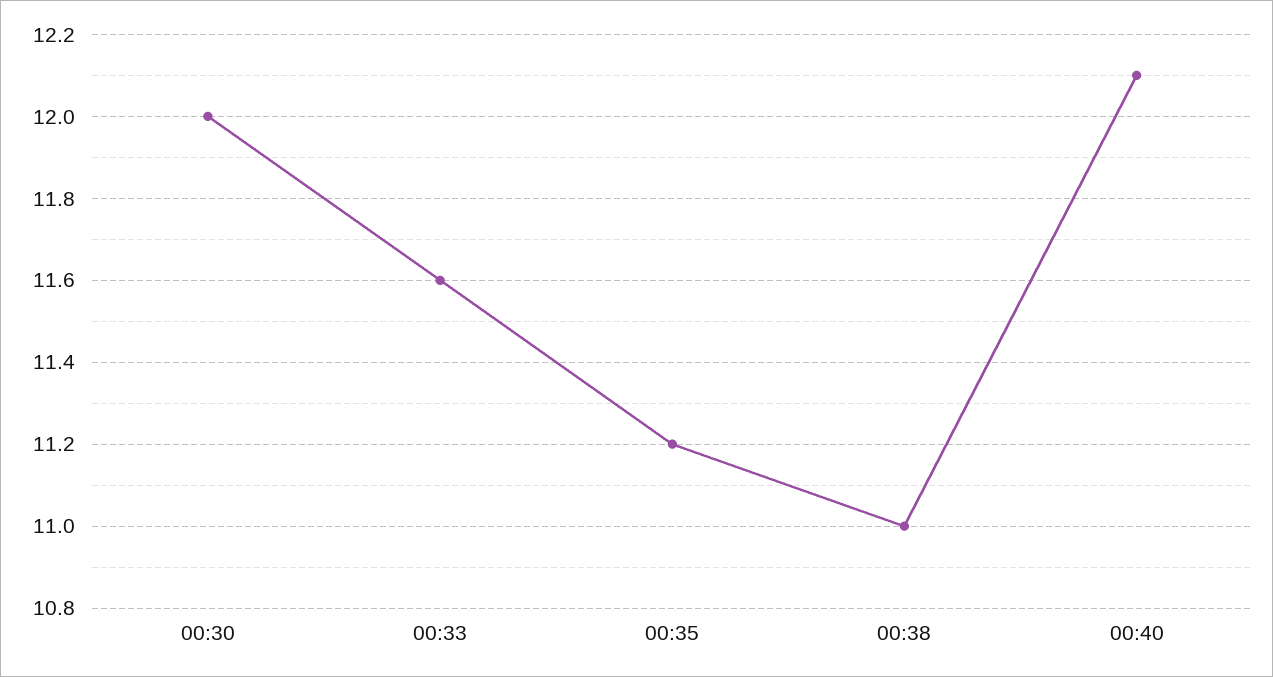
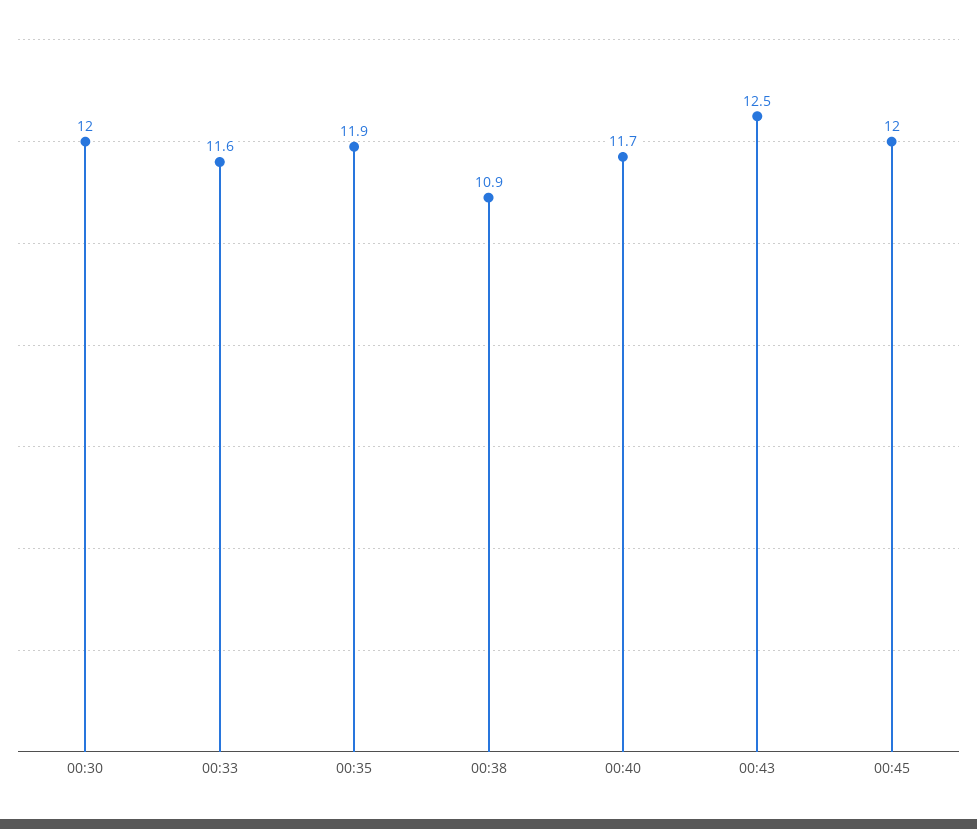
00:35: 11.2 -> 11.9
00:38: 11 -> 10.9
00:40: 12.1 -> 11.7
00:43: none -> 12.5
00:45: none -> 12

